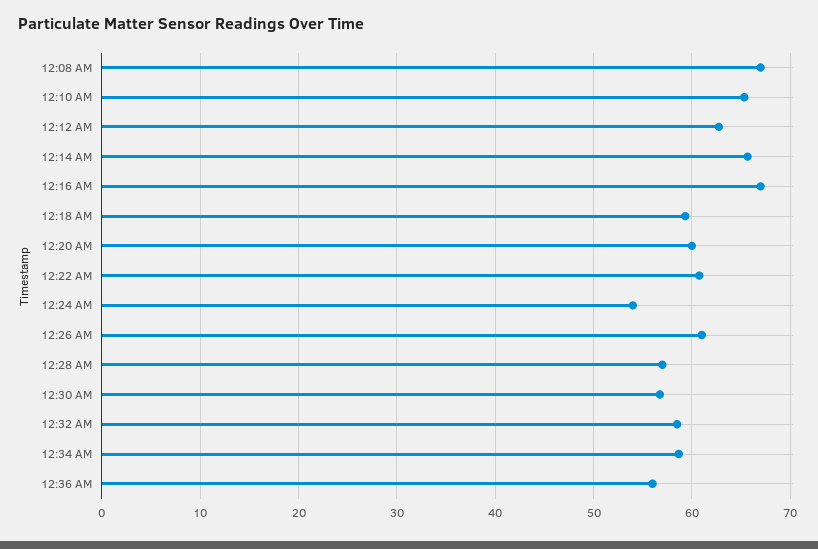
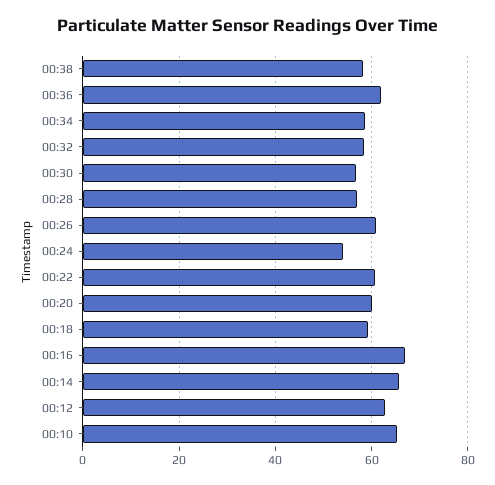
12:08 AM: 67 -> none
12:36 AM: 56 -> 62
00:38: none -> 58

